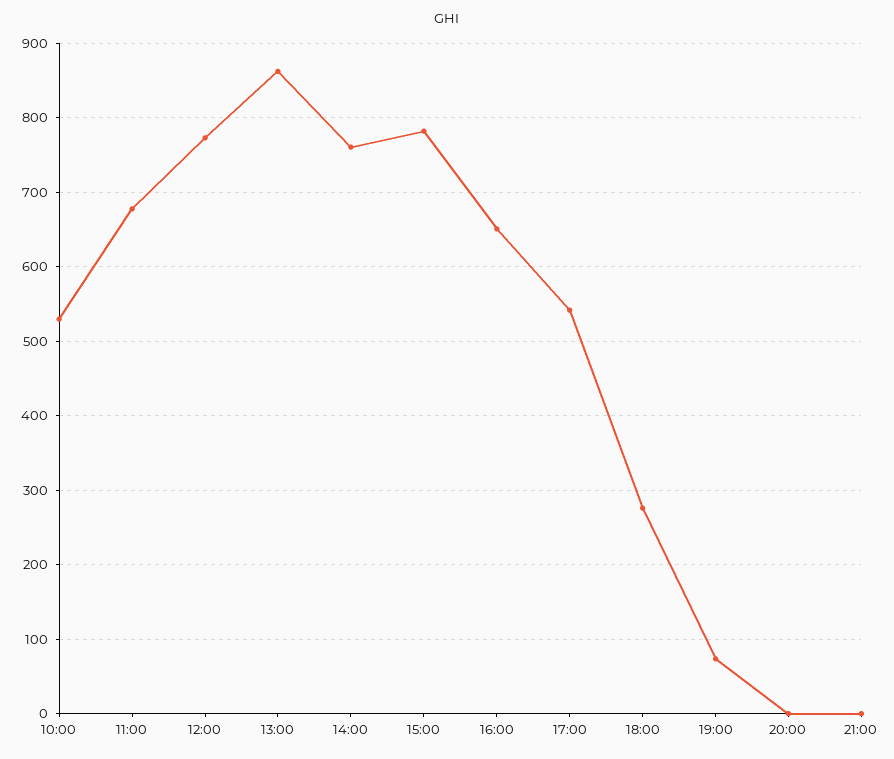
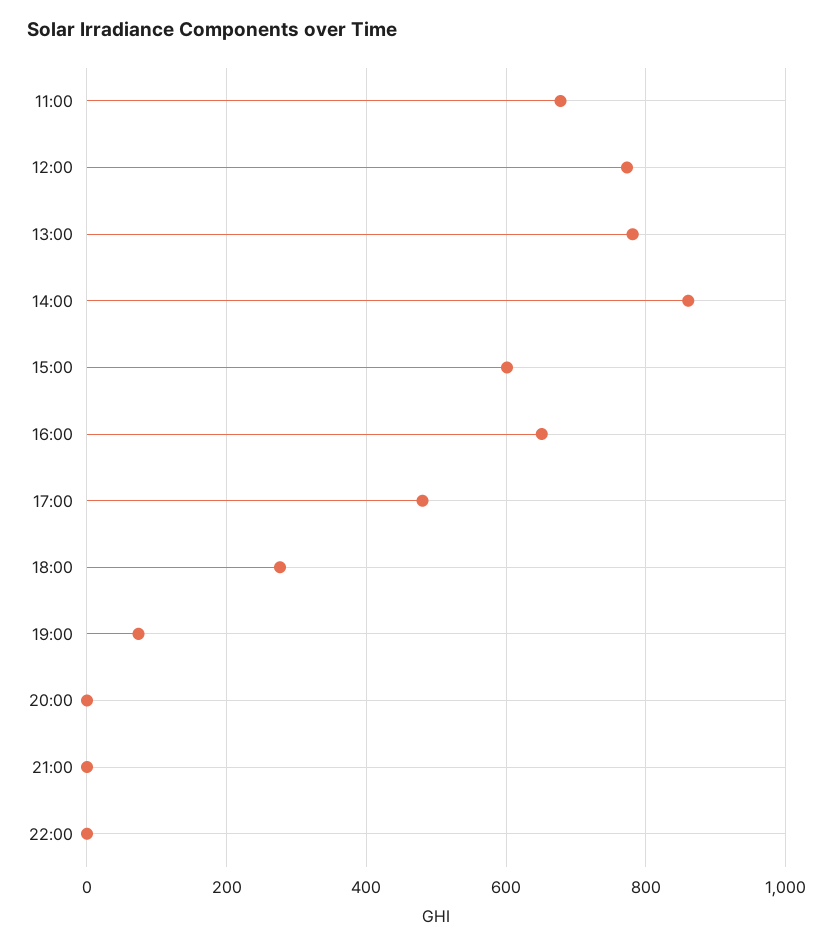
10:00: 530 -> none
13:00: 860 -> 780
14:00: 760 -> 860
15:00: 780 -> 600
17:00: 540 -> 480
22:00: none -> 0

